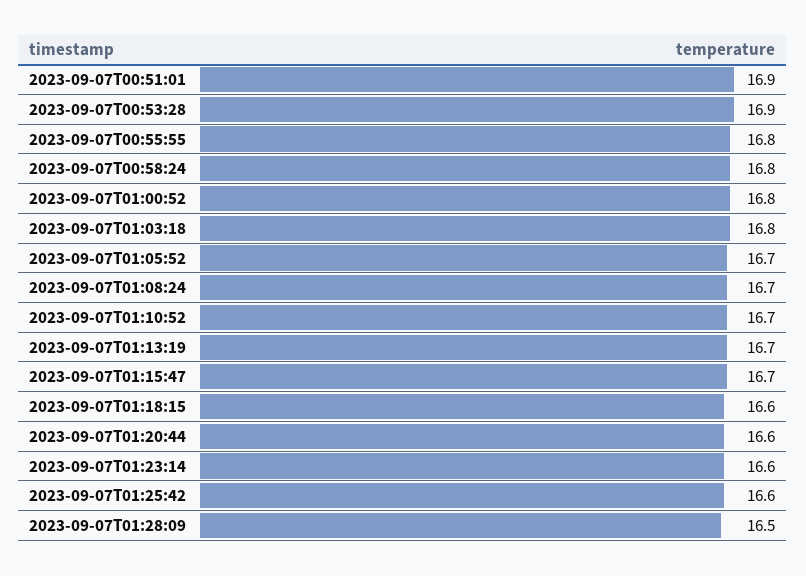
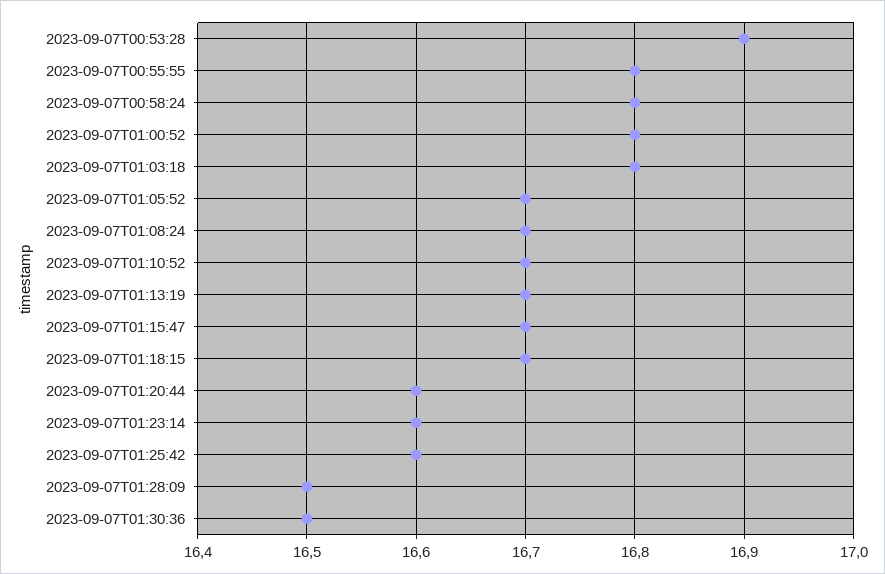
2023-09-07T00:51:01: 16.9 -> none
2023-09-07T01:18:15: 16.6 -> 16.7
2023-09-07T01:30:36: none -> 16.5

